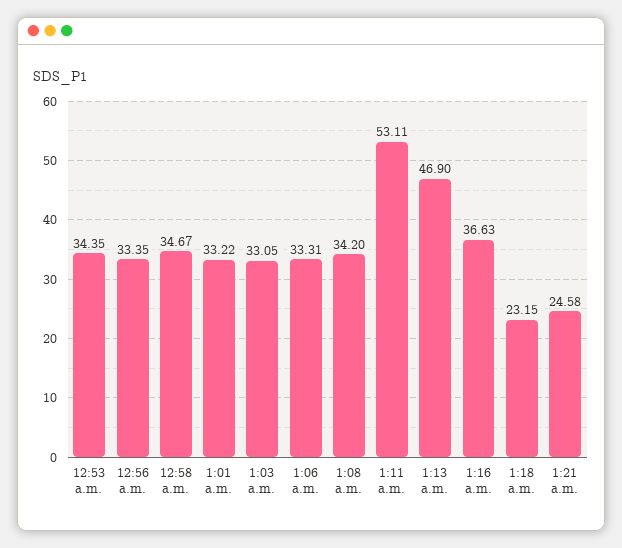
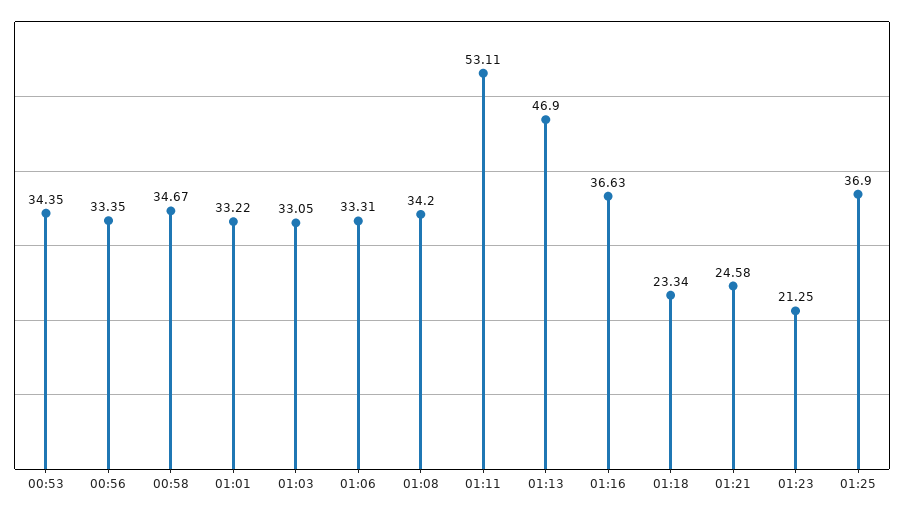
1:18 a.m.: 23.15 -> 23.34
01:23: none -> 21.25
01:25: none -> 36.9

